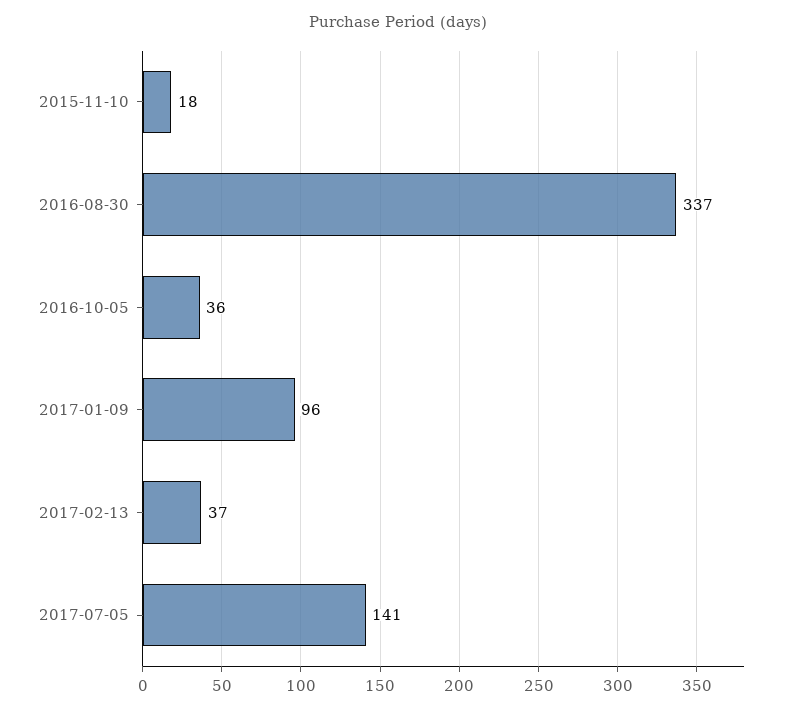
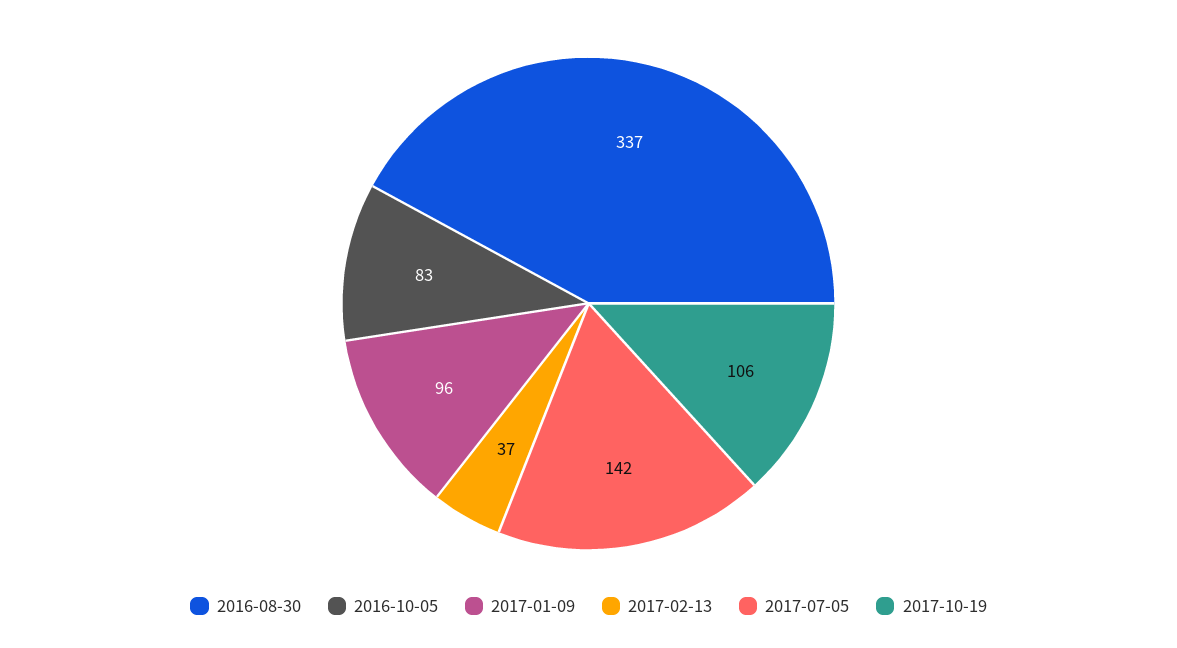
2015-11-10: 18 -> none
2016-10-05: 36 -> 83
2017-07-05: 141 -> 142
2017-10-19: none -> 106

